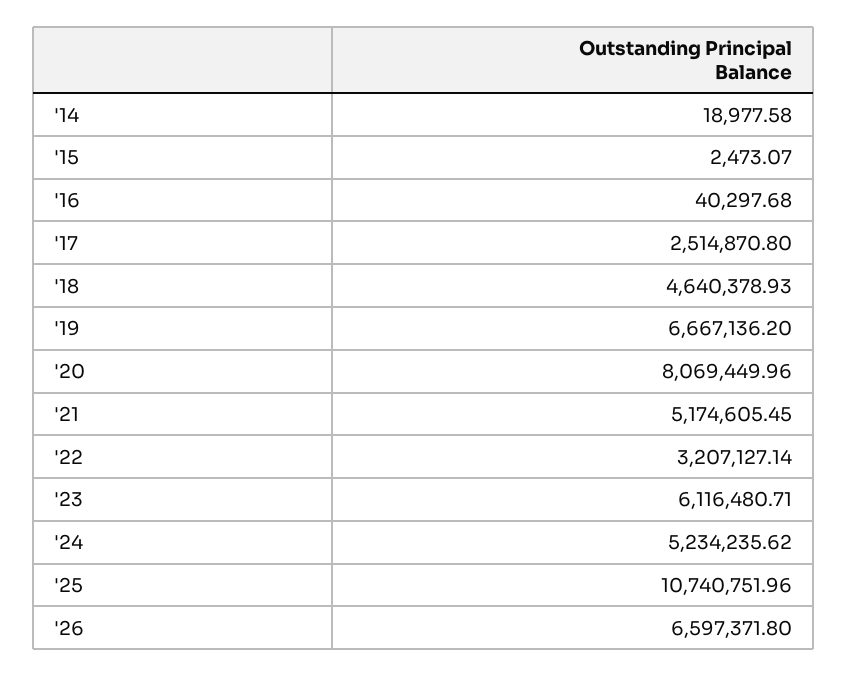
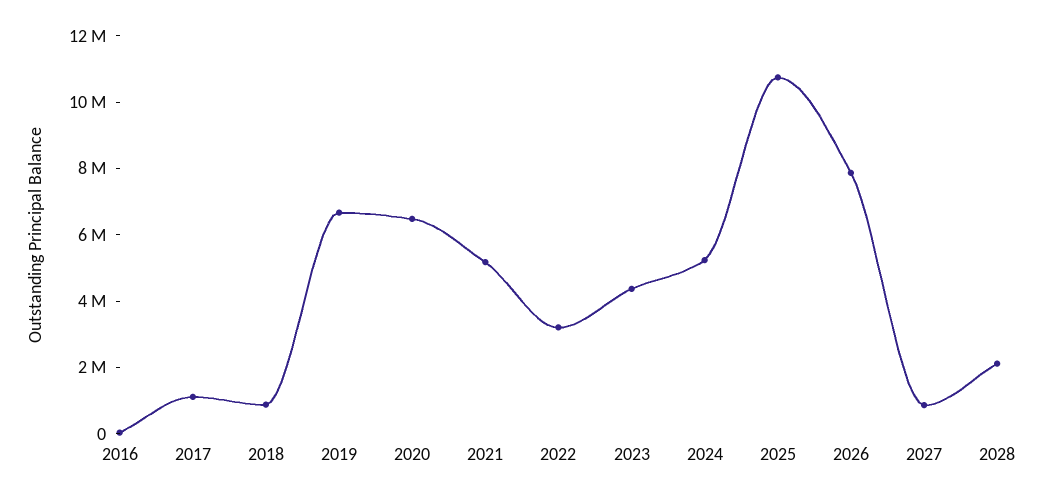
'14: 18977.58 -> none
'15: 2473.07 -> none
'17: 2514870.8 -> 1000000
'18: 4640378.93 -> 1000000
'20: 8069449.96 -> 6500000
'23: 6116480.71 -> 4500000
'26: 6597371.8 -> 8000000
2027: none -> 1000000
2028: none -> 2000000

